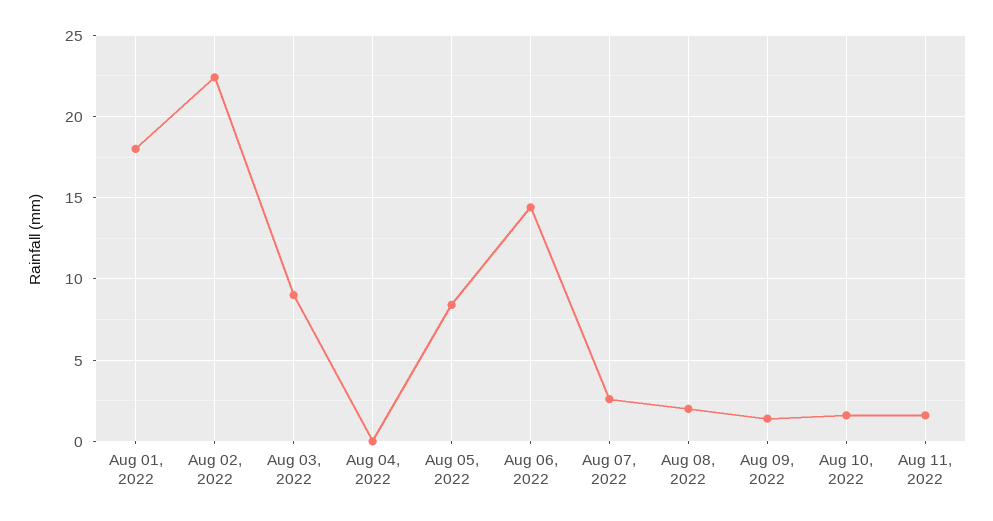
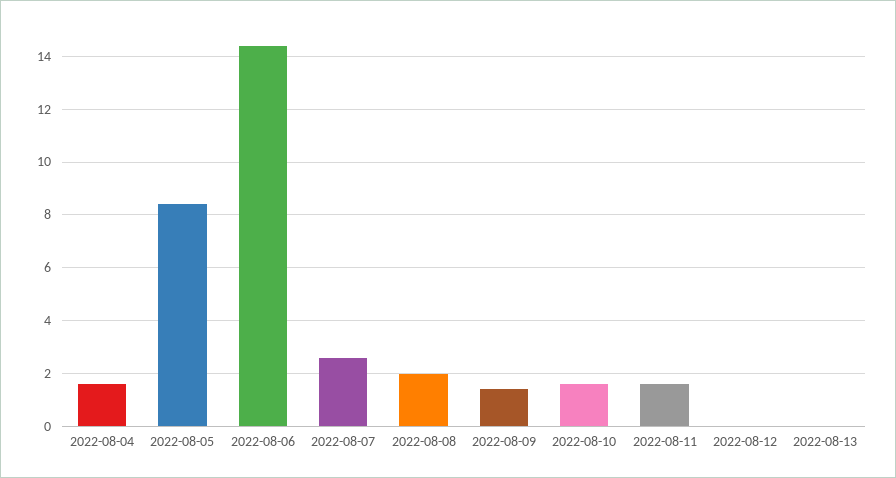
Aug 01, 2022: 18 -> none
Aug 02, 2022: 22.5 -> none
Aug 03, 2022: 9 -> none
Aug 04, 2022: 0 -> 1.5
2022-08-12: none -> 0
2022-08-13: none -> 0

